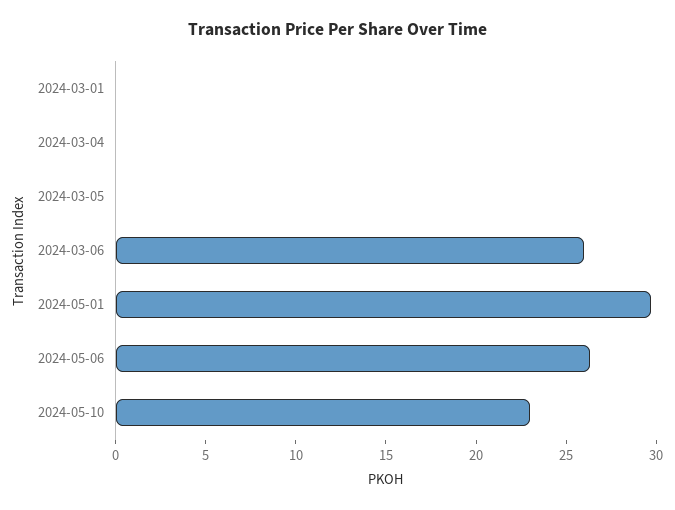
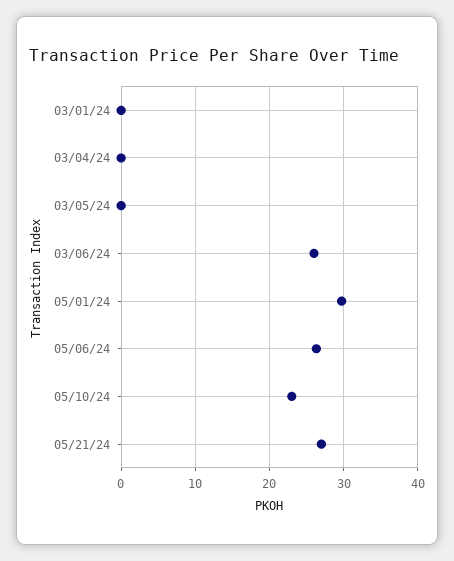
05/21/24: none -> 27

